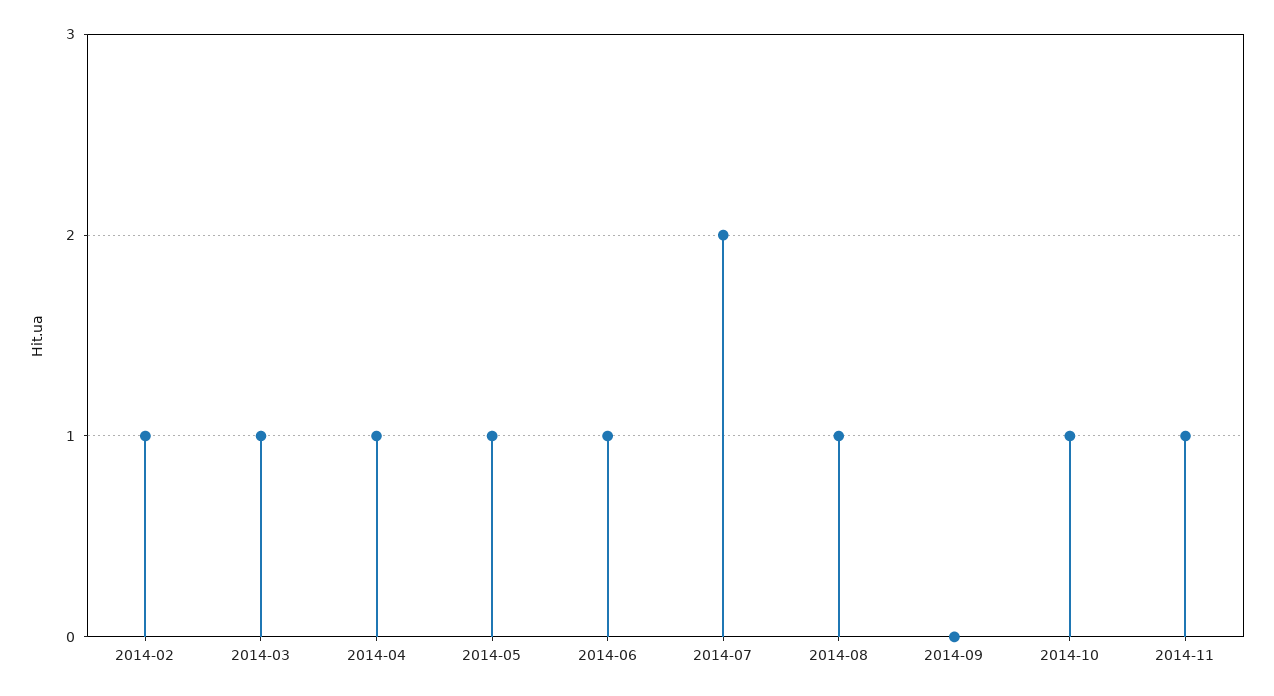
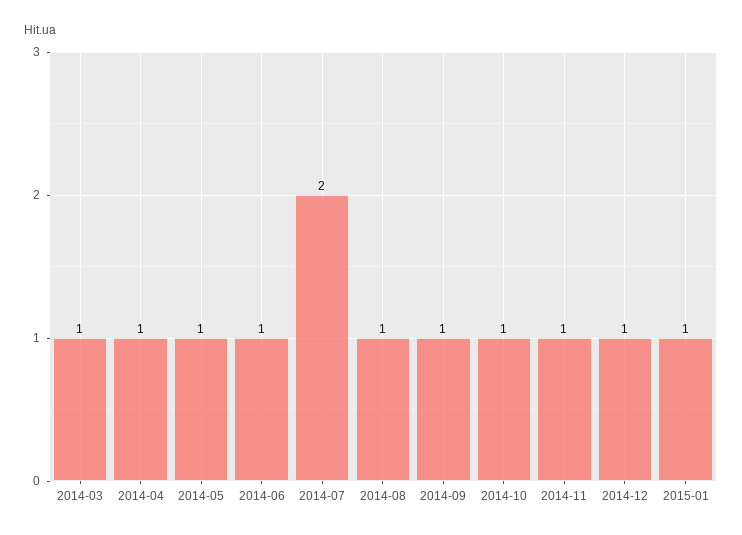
2014-02: 1 -> none
2014-09: 0 -> 1
2014-12: none -> 1
2015-01: none -> 1

